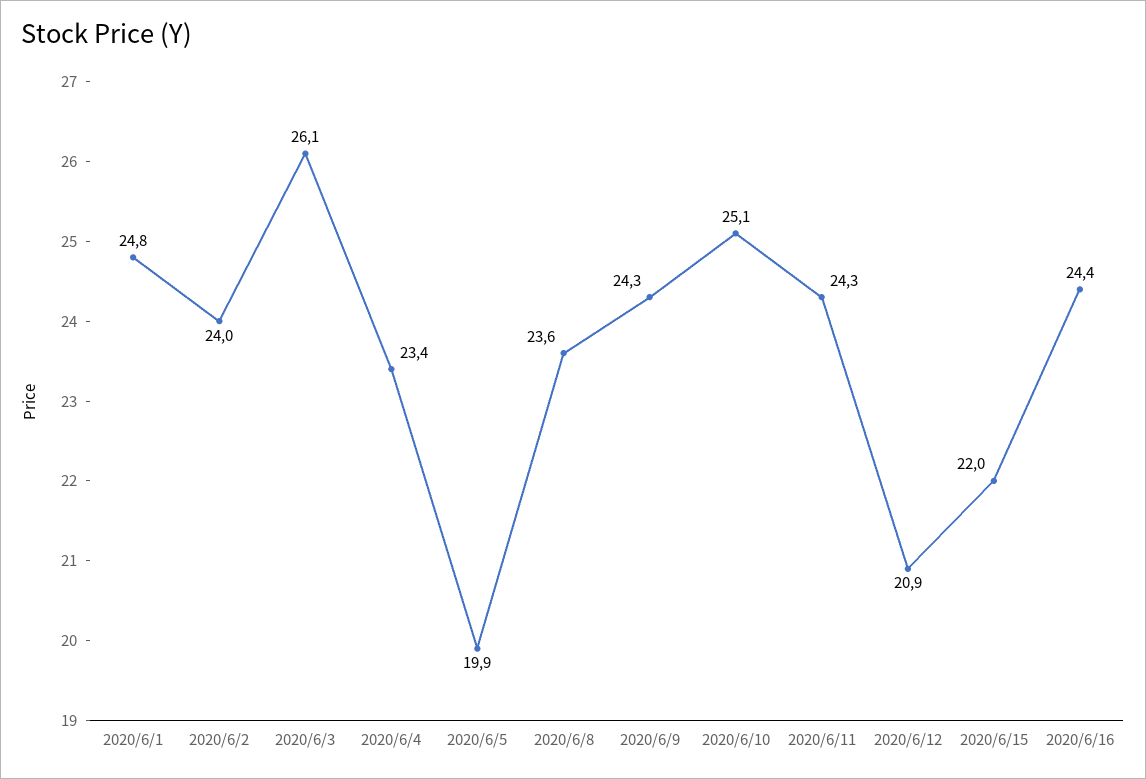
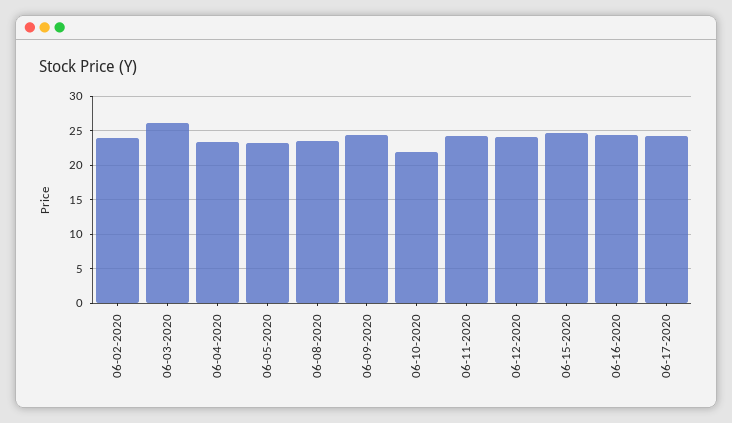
2020/6/1: 24.8 -> none
2020/6/5: 19.9 -> 23
2020/6/10: 25.1 -> 22
2020/6/12: 20.9 -> 24
2020/6/15: 22 -> 25
06-17-2020: none -> 24

